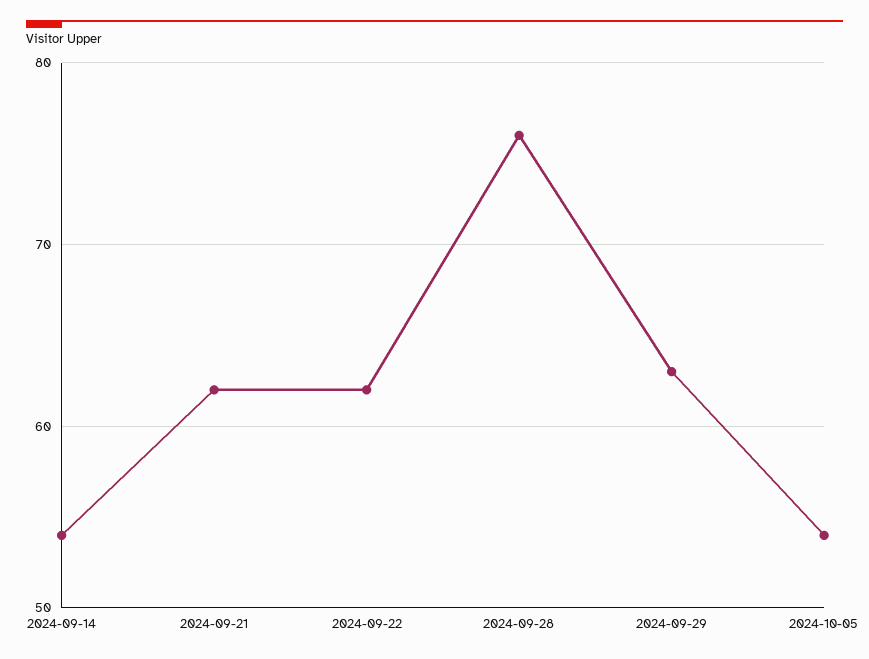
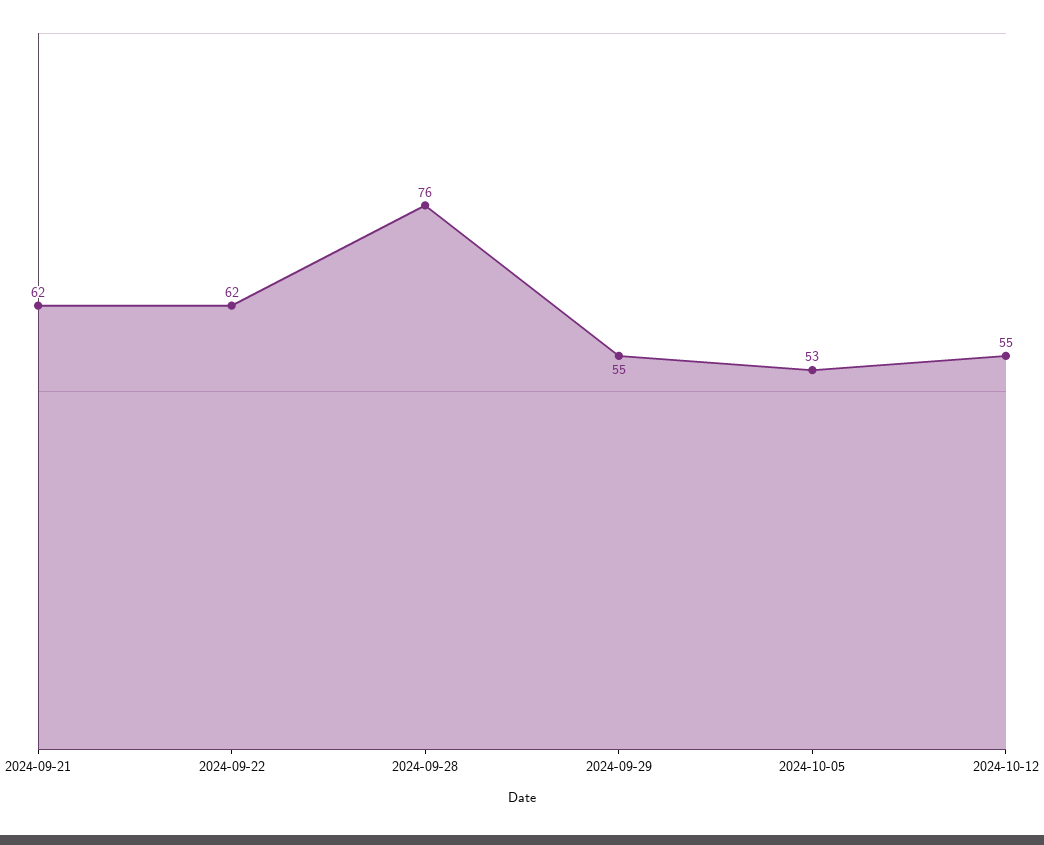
2024-09-14: 54 -> none
2024-09-29: 63 -> 55
2024-10-05: 54 -> 53
2024-10-12: none -> 55

